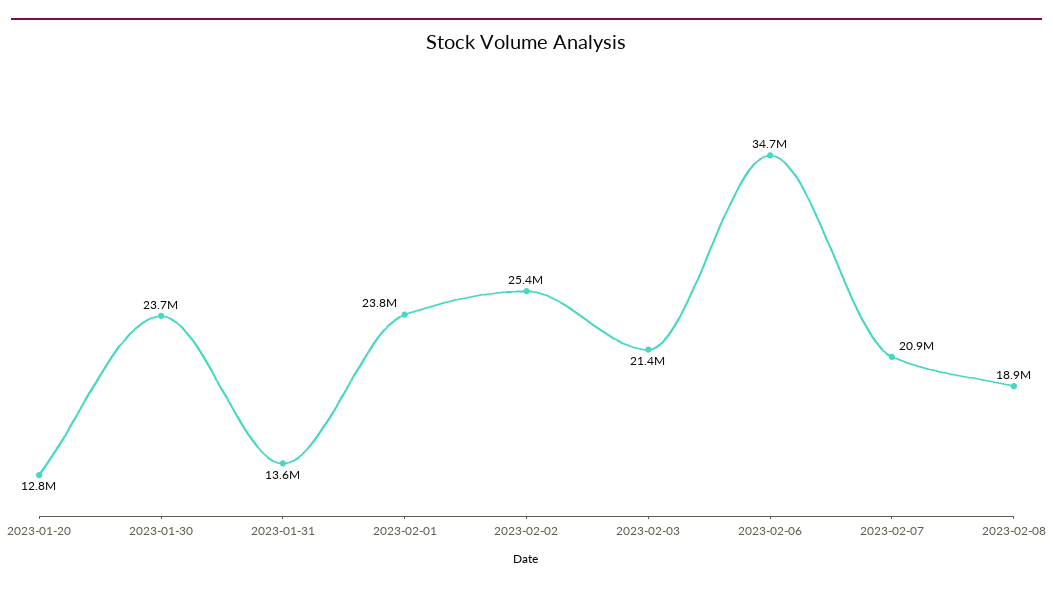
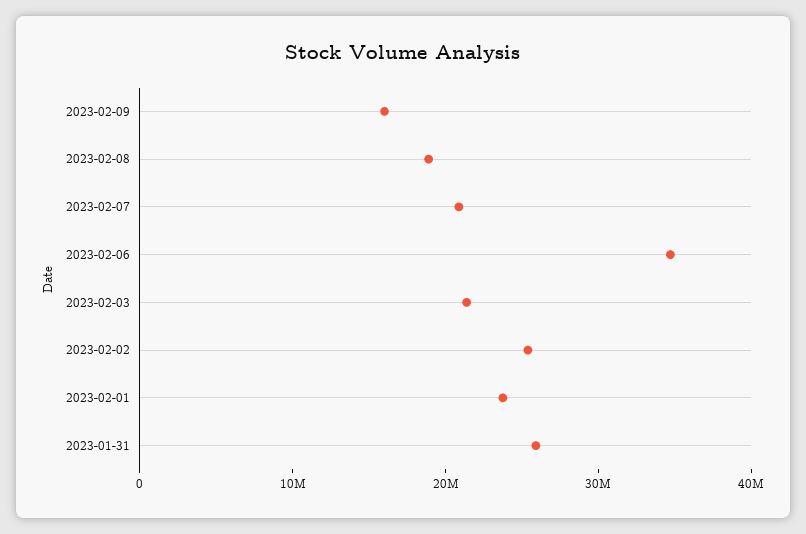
2023-01-20: 12800000 -> none
2023-01-30: 23700000 -> none
2023-01-31: 13600000 -> 26000000
2023-02-09: none -> 16000000

